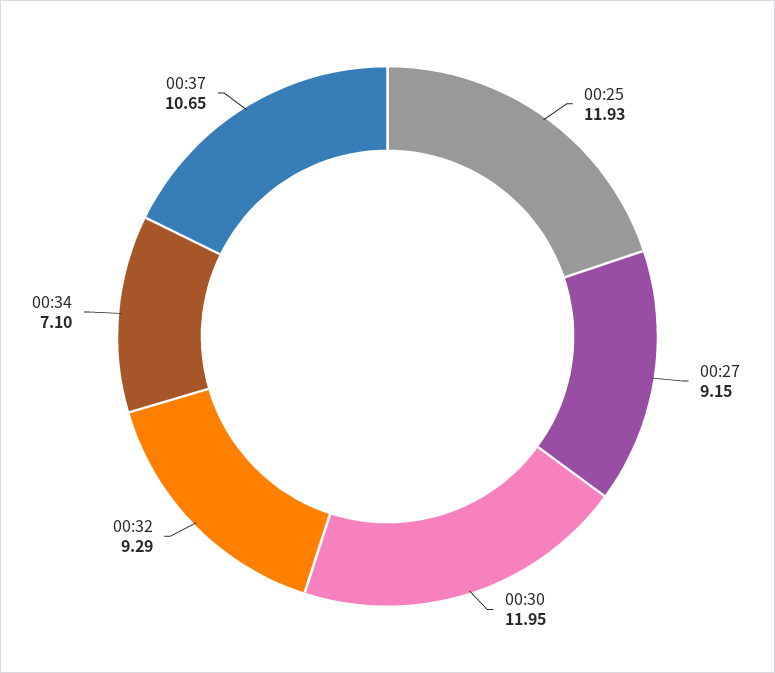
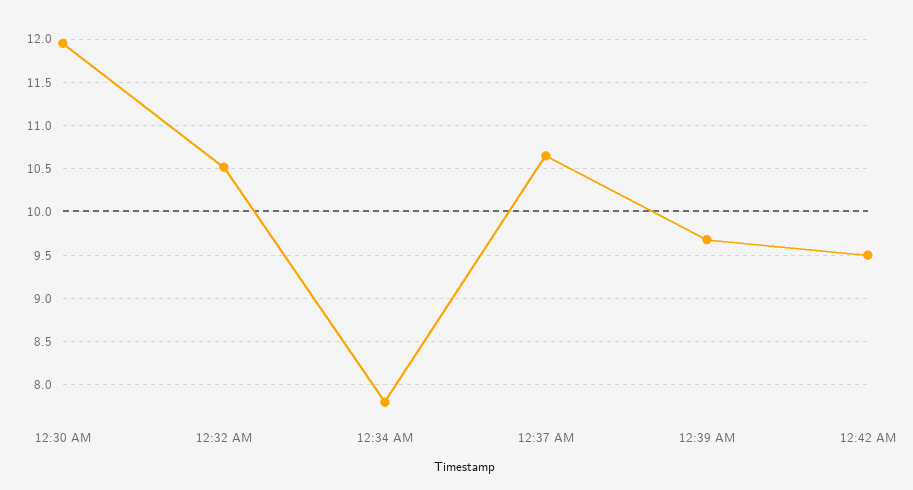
00:25: 11.93 -> none
00:27: 9.15 -> none
00:32: 9.29 -> 10.5
00:34: 7.1 -> 7.8
12:39 AM: none -> 9.7
12:42 AM: none -> 9.5

